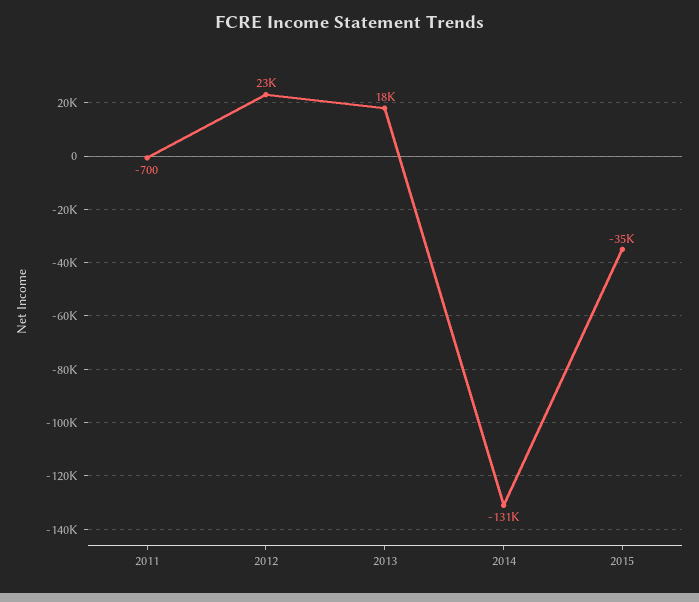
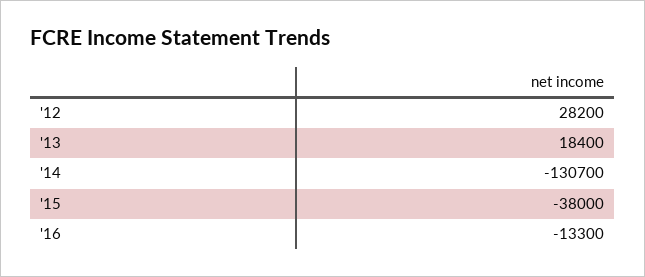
2011: -700 -> none
2012: 23000 -> 28200
2015: -35000 -> -38000
'16: none -> -13300

